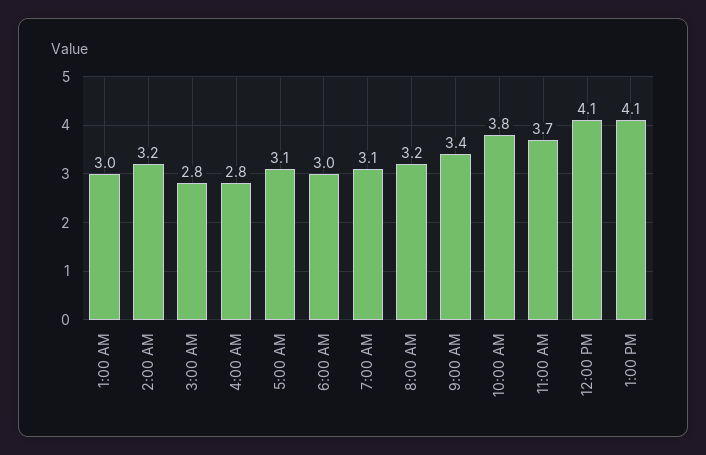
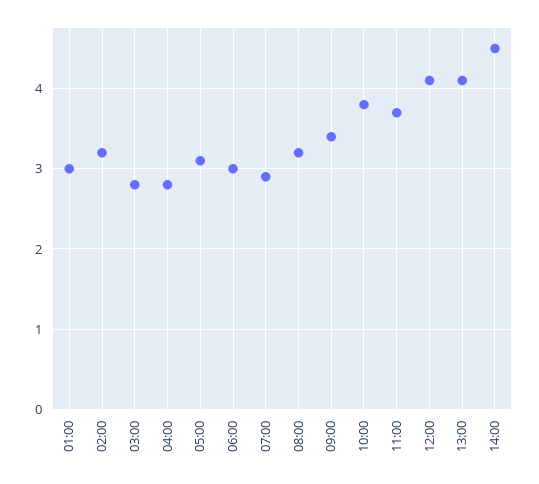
7:00 AM: 3.1 -> 2.9
14:00: none -> 4.5

